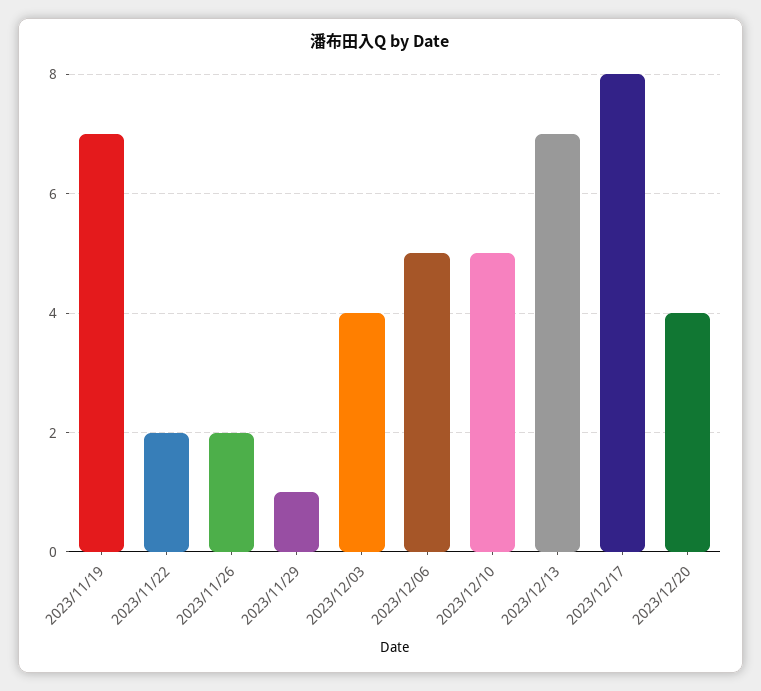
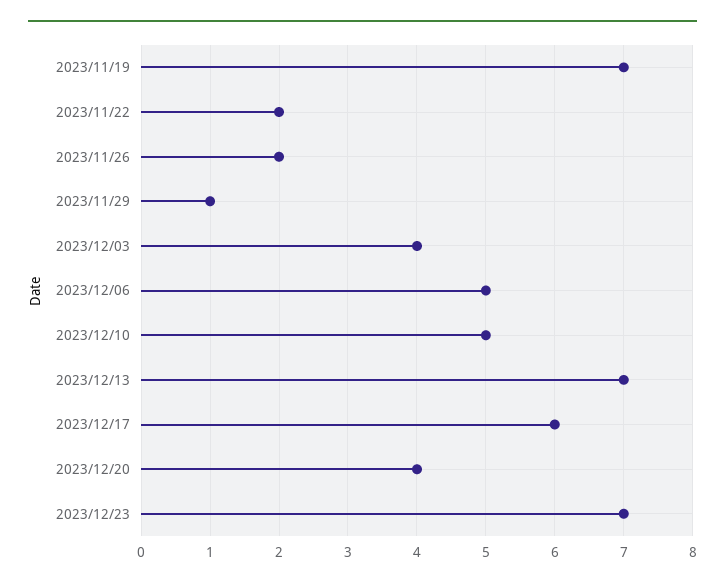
2023/12/17: 8 -> 6
2023/12/23: none -> 7

